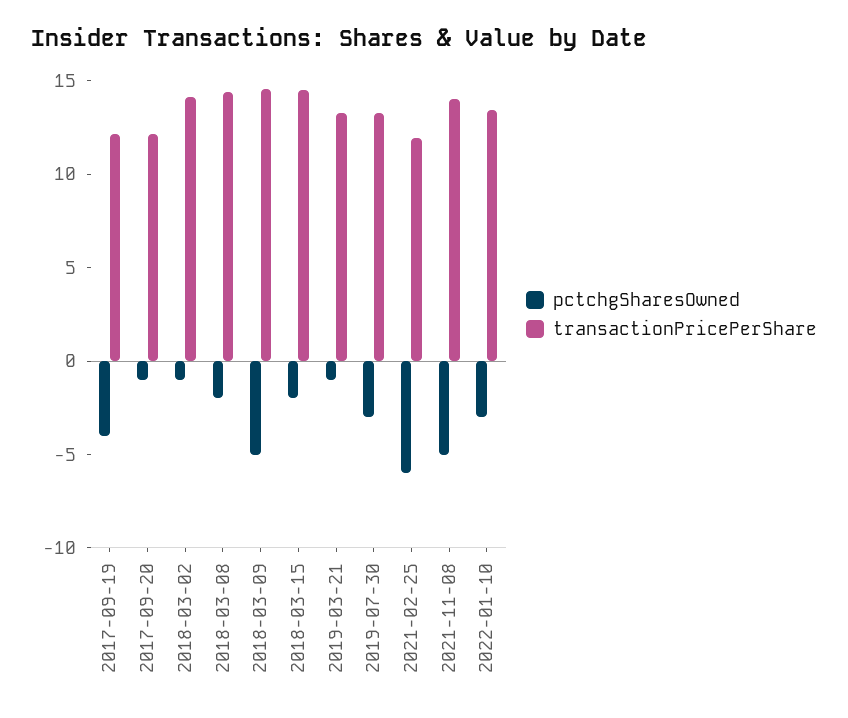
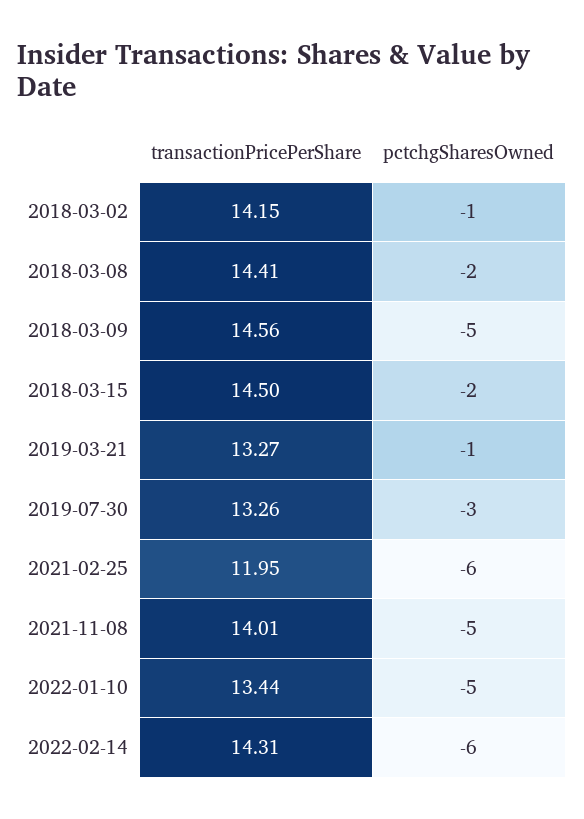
pctchgSharesOwned, 2017-09-19: -4 -> none
transactionPricePerShare, 2017-09-19: 12 -> none
pctchgSharesOwned, 2017-09-20: -1 -> none
transactionPricePerShare, 2017-09-20: 12 -> none
pctchgSharesOwned, 2022-01-10: -3 -> -5
transactionPricePerShare, 2022-02-14: none -> 14.31
pctchgSharesOwned, 2022-02-14: none -> -6

